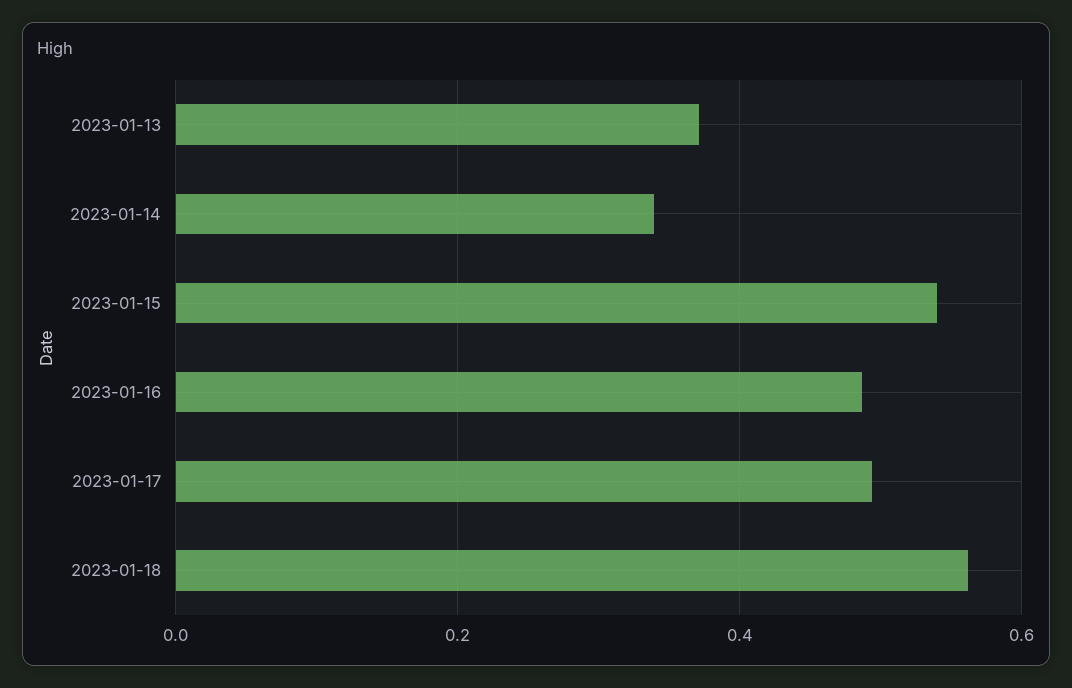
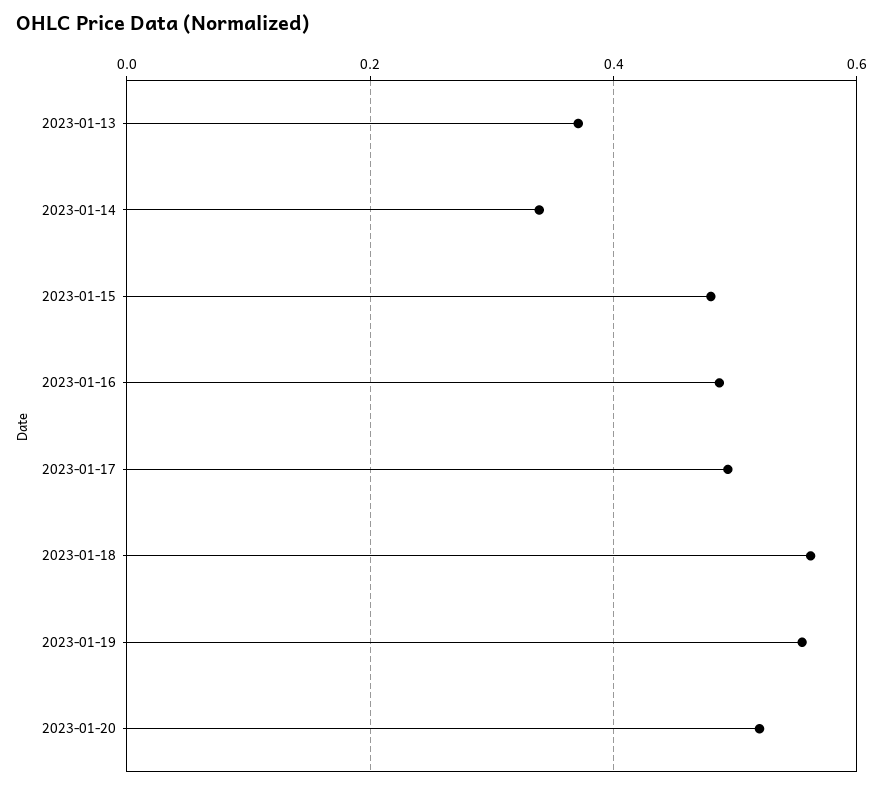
2023-01-15: 0.54 -> 0.48
2023-01-19: none -> 0.56
2023-01-20: none -> 0.52

